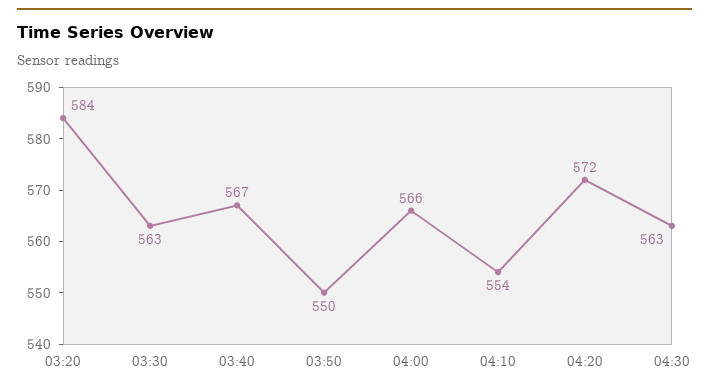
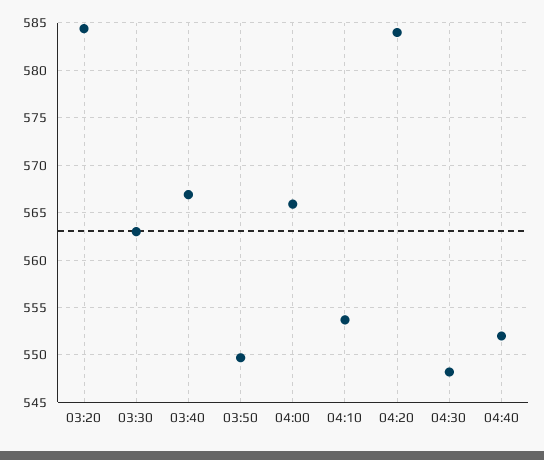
04:20: 572 -> 584
04:30: 563 -> 548
04:40: none -> 552

